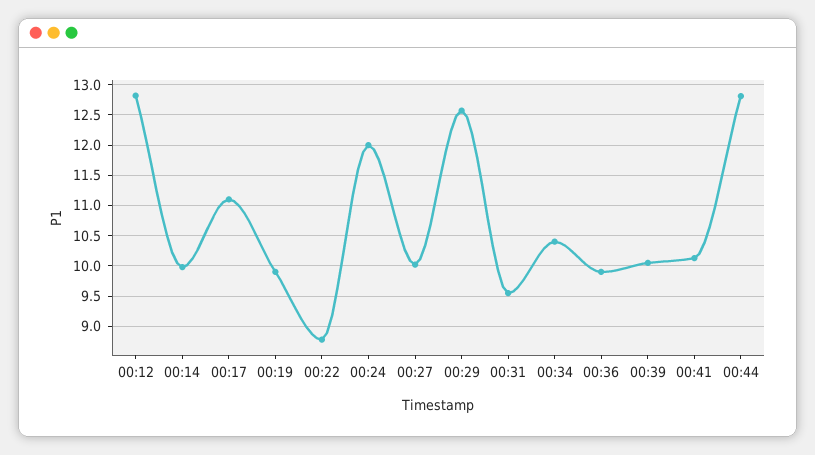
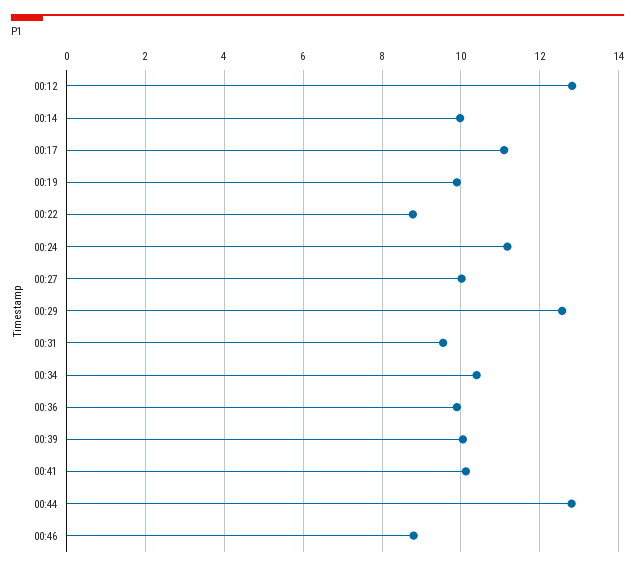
00:24: 12 -> 11.2
00:46: none -> 8.8

